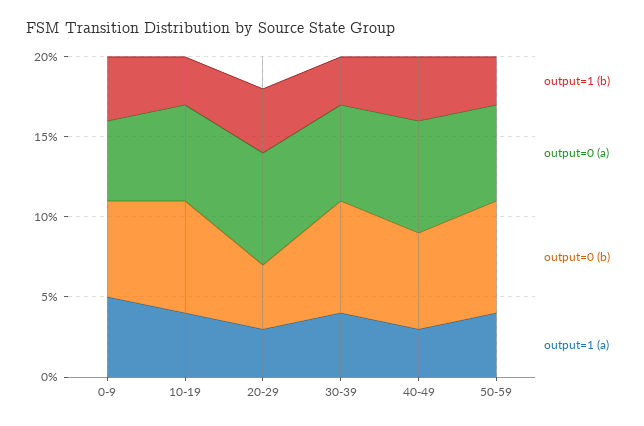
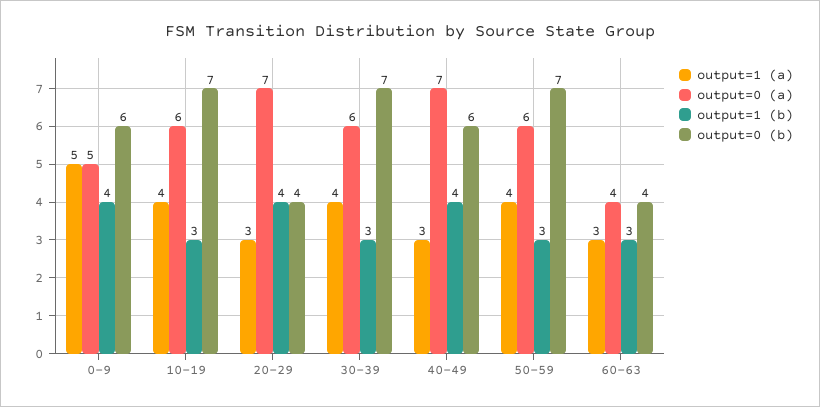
output=1 (a), 60-63: none -> 3
output=0 (a), 60-63: none -> 4
output=1 (b), 60-63: none -> 3
output=0 (b), 60-63: none -> 4

